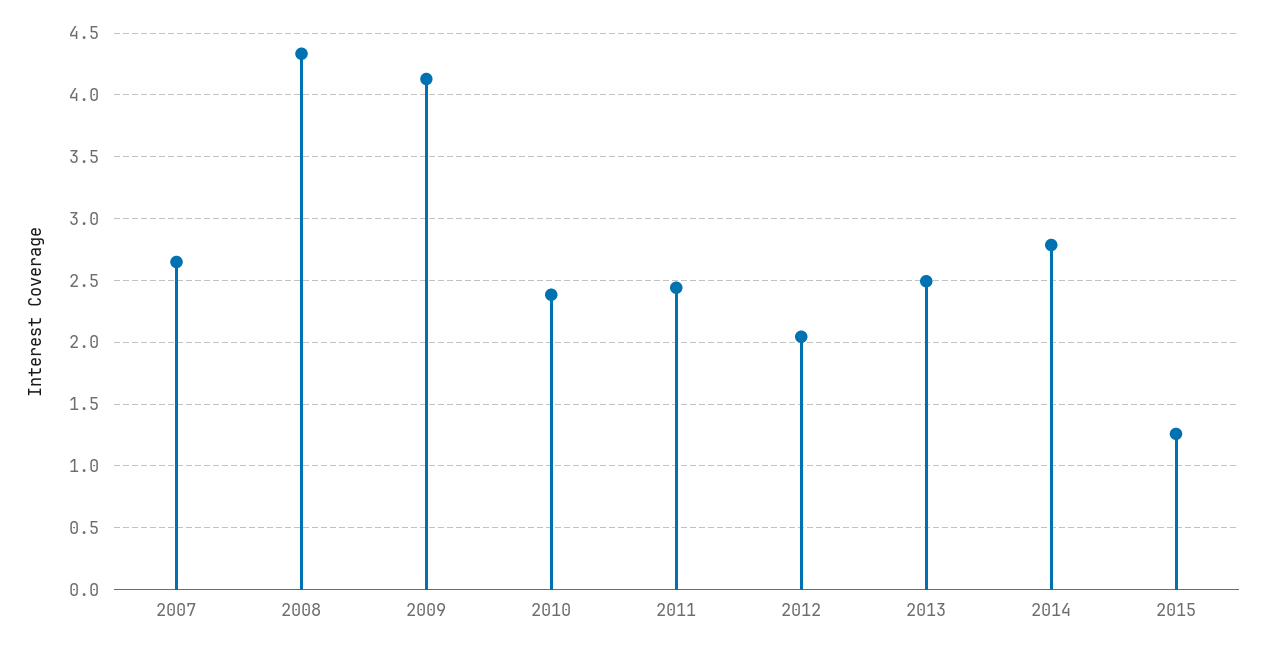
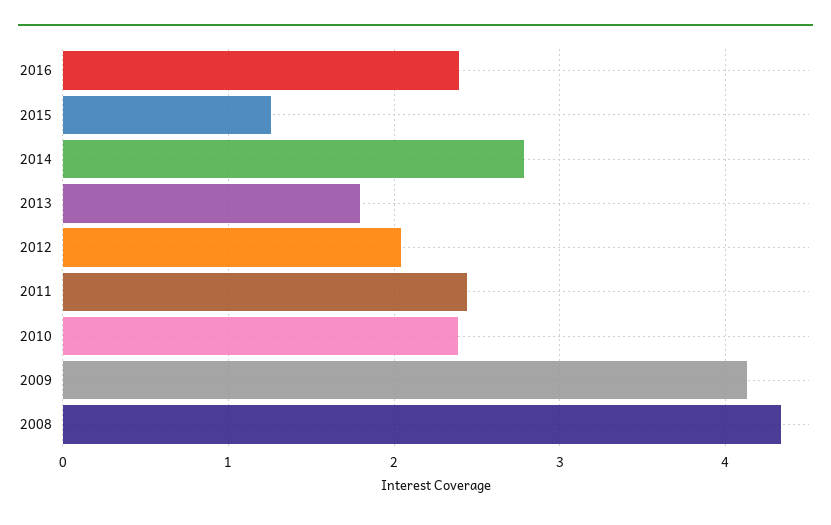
2007: 2.65 -> none
2013: 2.5 -> 1.8
2016: none -> 2.4

